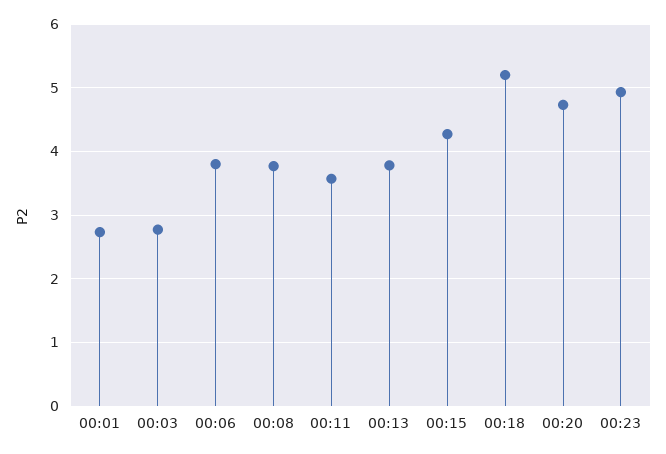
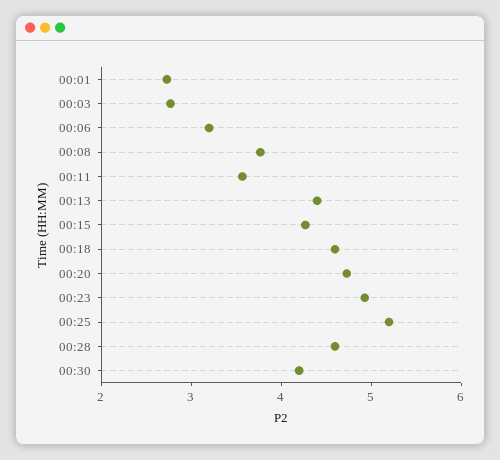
00:06: 3.8 -> 3.2
00:13: 3.8 -> 4.4
00:18: 5.2 -> 4.6
00:25: none -> 5.2
00:28: none -> 4.6
00:30: none -> 4.2

